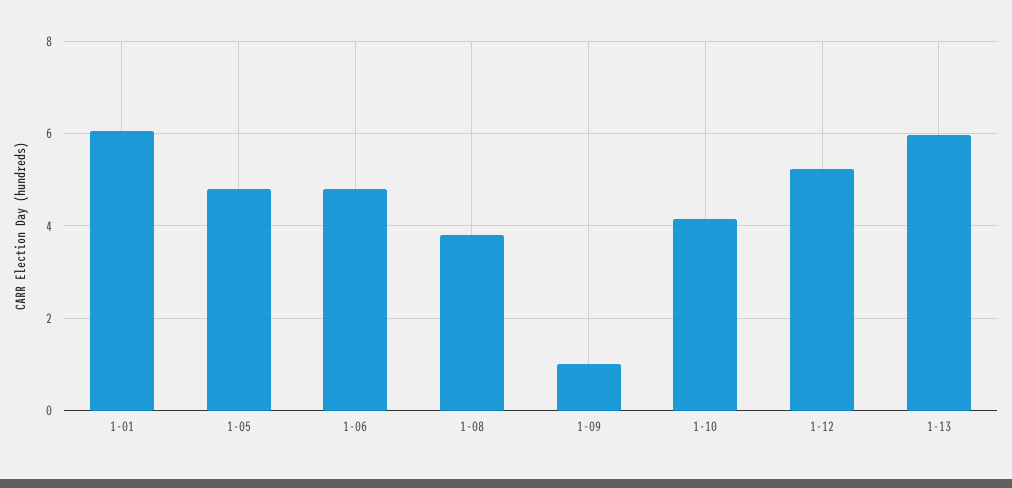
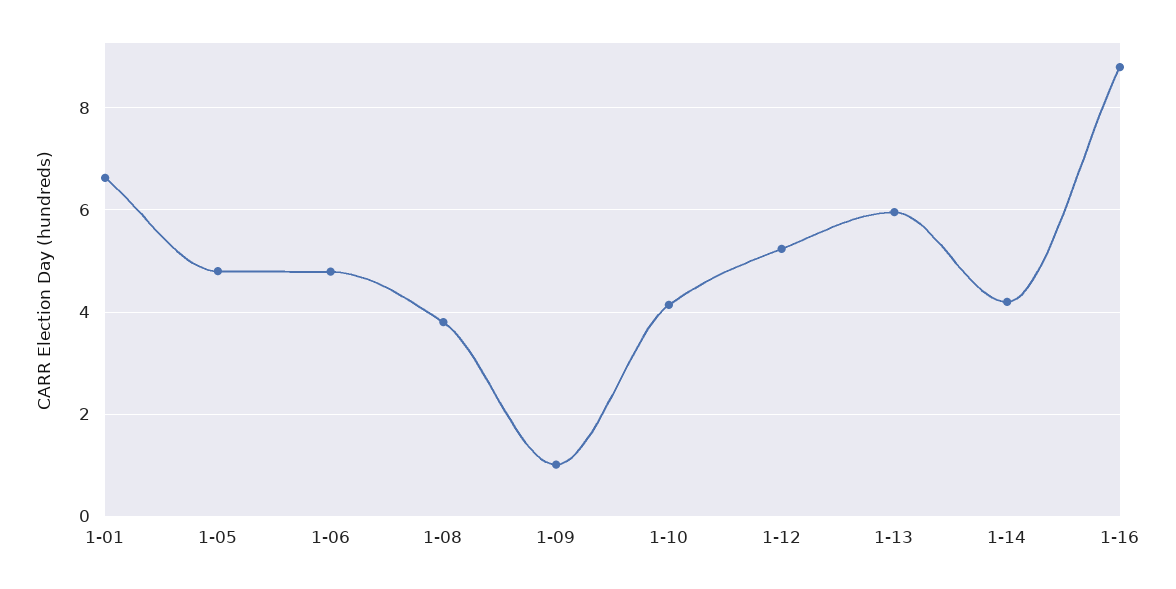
1-01: 6 -> 6.6
1-14: none -> 4.2
1-16: none -> 8.8

